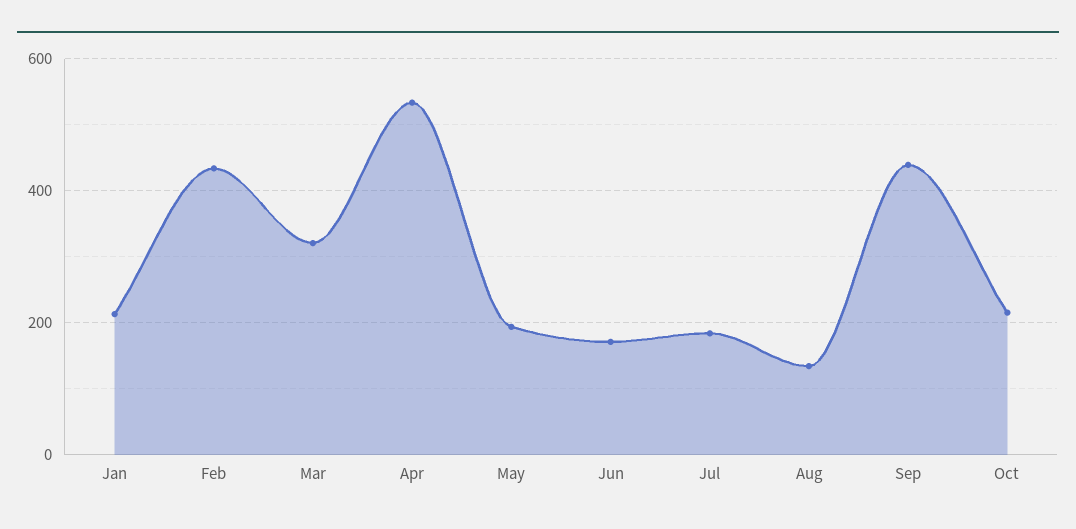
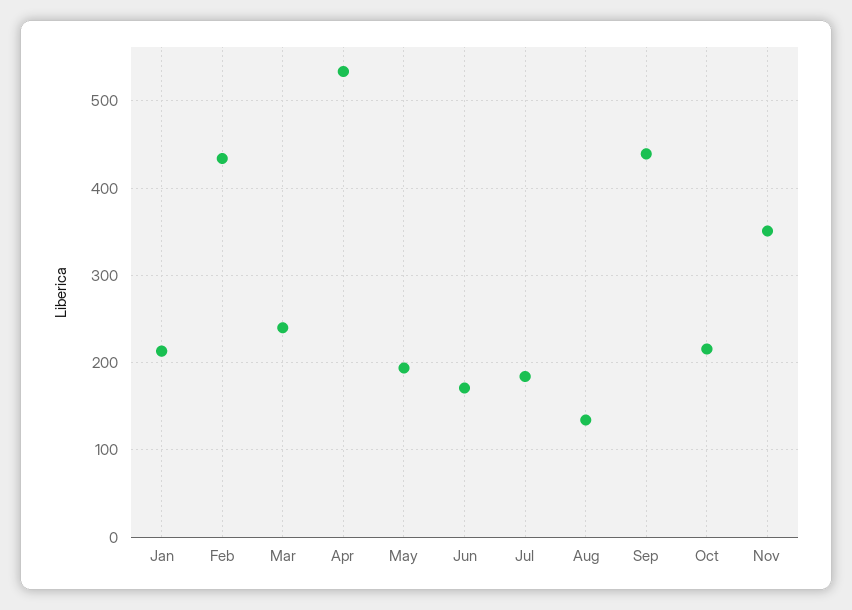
Mar: 320 -> 240
Nov: none -> 350

